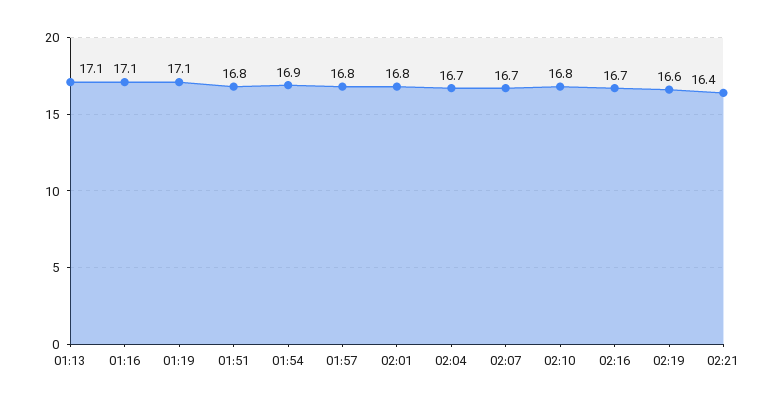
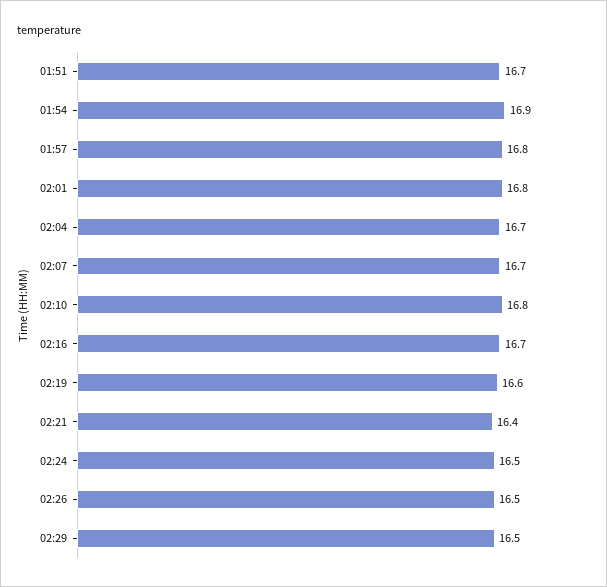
01:13: 17.1 -> none
01:16: 17.1 -> none
01:19: 17.1 -> none
01:51: 16.8 -> 16.7
02:24: none -> 16.5
02:26: none -> 16.5
02:29: none -> 16.5

